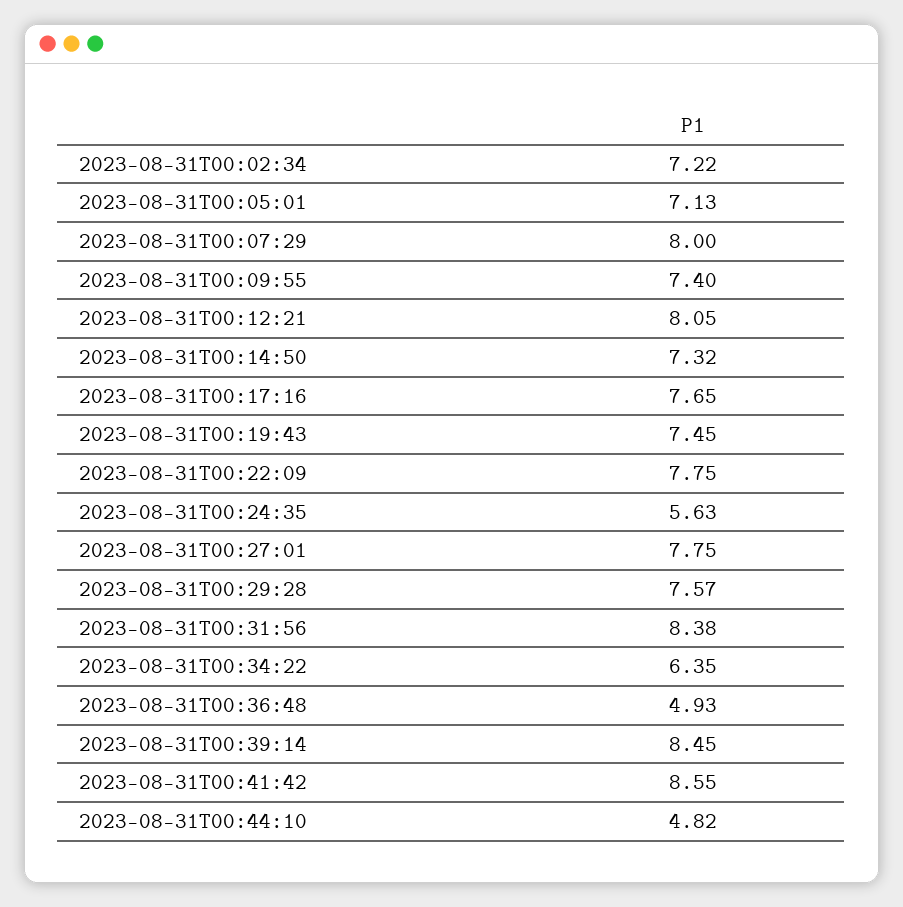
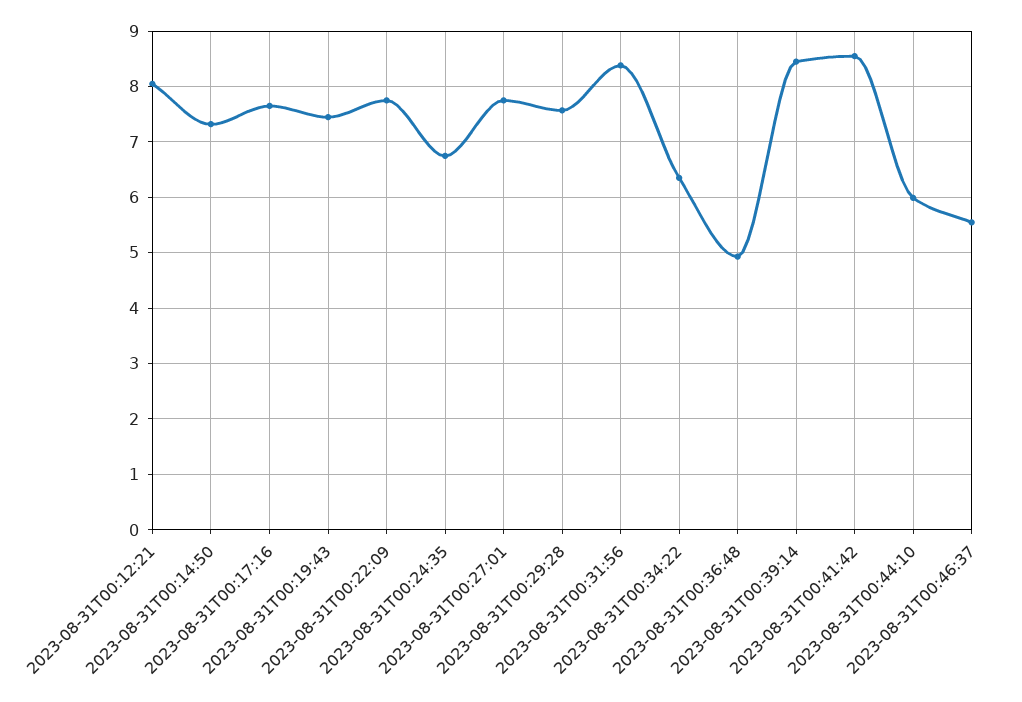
2023-08-31T00:02:34: 7.22 -> none
2023-08-31T00:05:01: 7.13 -> none
2023-08-31T00:07:29: 8 -> none
2023-08-31T00:09:55: 7.4 -> none
2023-08-31T00:24:35: 5.63 -> 6.8
2023-08-31T00:44:10: 4.82 -> 6
2023-08-31T00:46:37: none -> 5.6

